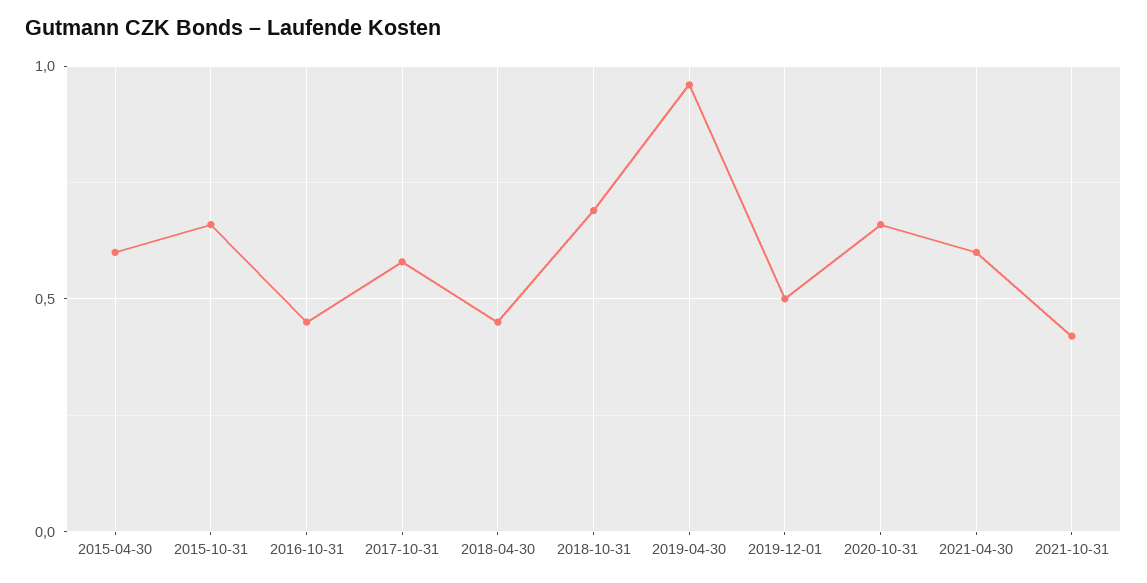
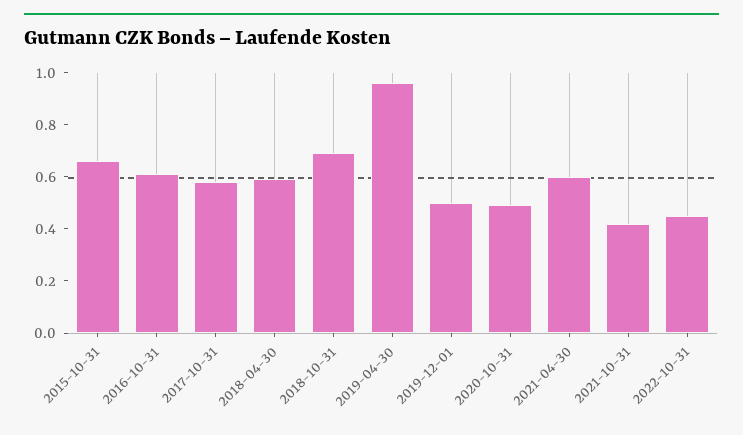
2015-04-30: 0.6 -> none
2016-10-31: 0.45 -> 0.6
2018-04-30: 0.45 -> 0.6
2020-10-31: 0.65 -> 0.5
2022-10-31: none -> 0.45

